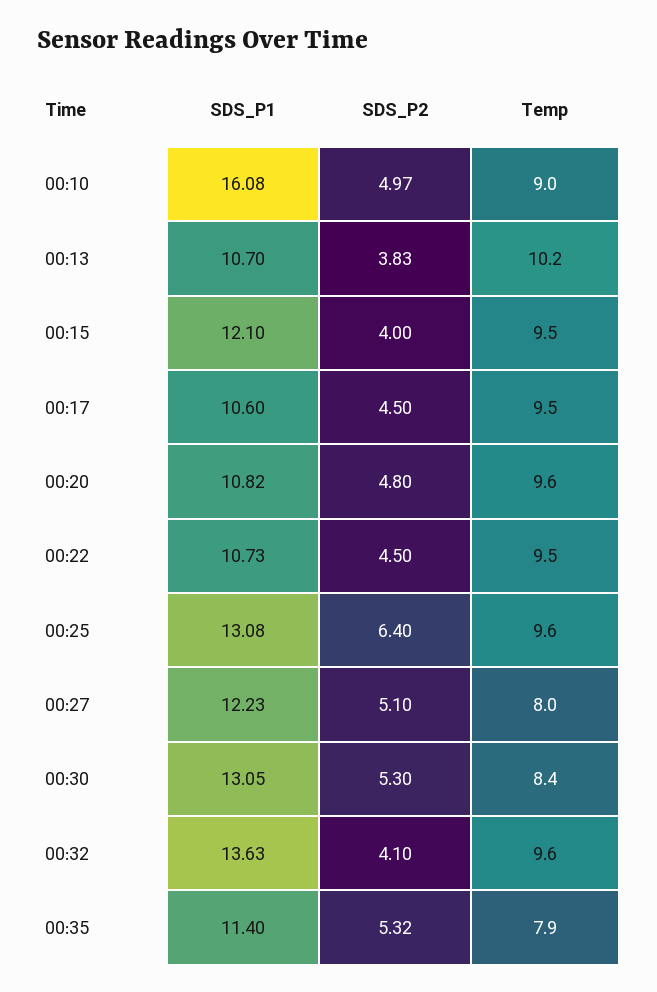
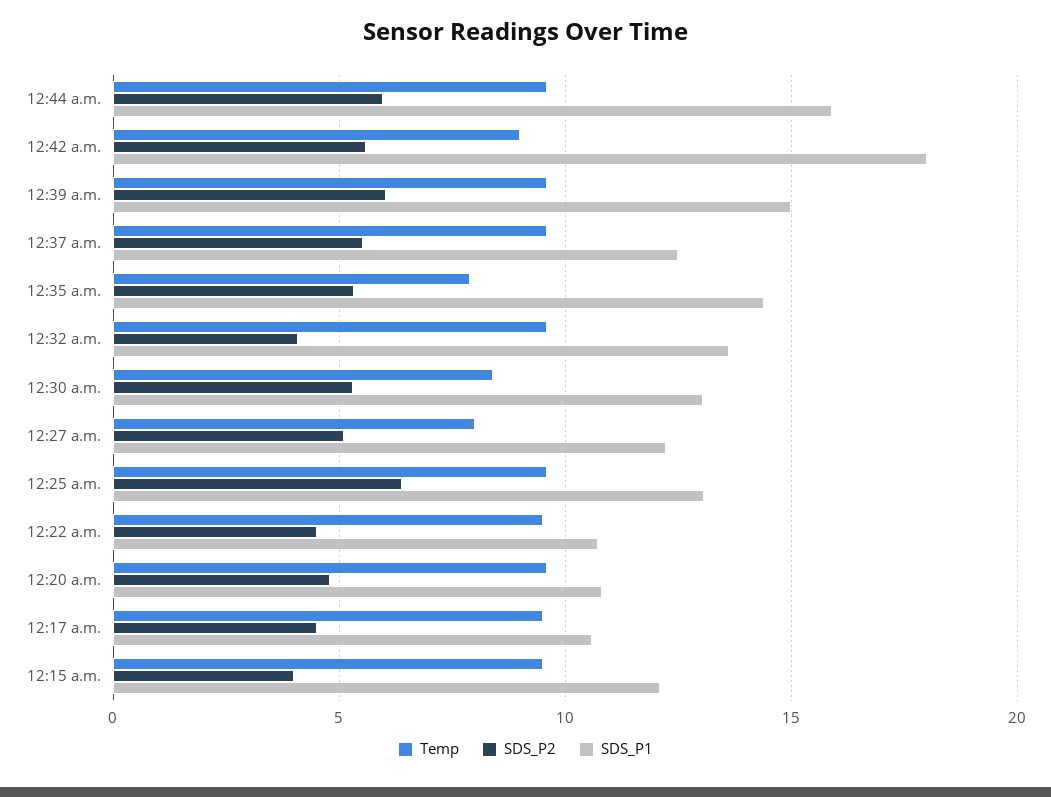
SDS_P1, 00:10: 16.08 -> none
SDS_P2, 00:10: 4.97 -> none
Temp, 00:10: 9 -> none
SDS_P1, 00:13: 10.7 -> none
SDS_P2, 00:13: 3.83 -> none
Temp, 00:13: 10.2 -> none
SDS_P1, 00:35: 11.4 -> 14.5
Temp, 12:44 a.m.: none -> 9.5
SDS_P2, 12:44 a.m.: none -> 6
SDS_P1, 12:44 a.m.: none -> 16
Temp, 12:42 a.m.: none -> 9
SDS_P2, 12:42 a.m.: none -> 5.5
SDS_P1, 12:42 a.m.: none -> 18
Temp, 12:39 a.m.: none -> 9.5
SDS_P2, 12:39 a.m.: none -> 6
SDS_P1, 12:39 a.m.: none -> 15
Temp, 12:37 a.m.: none -> 9.5
SDS_P2, 12:37 a.m.: none -> 5.5
SDS_P1, 12:37 a.m.: none -> 12.5

